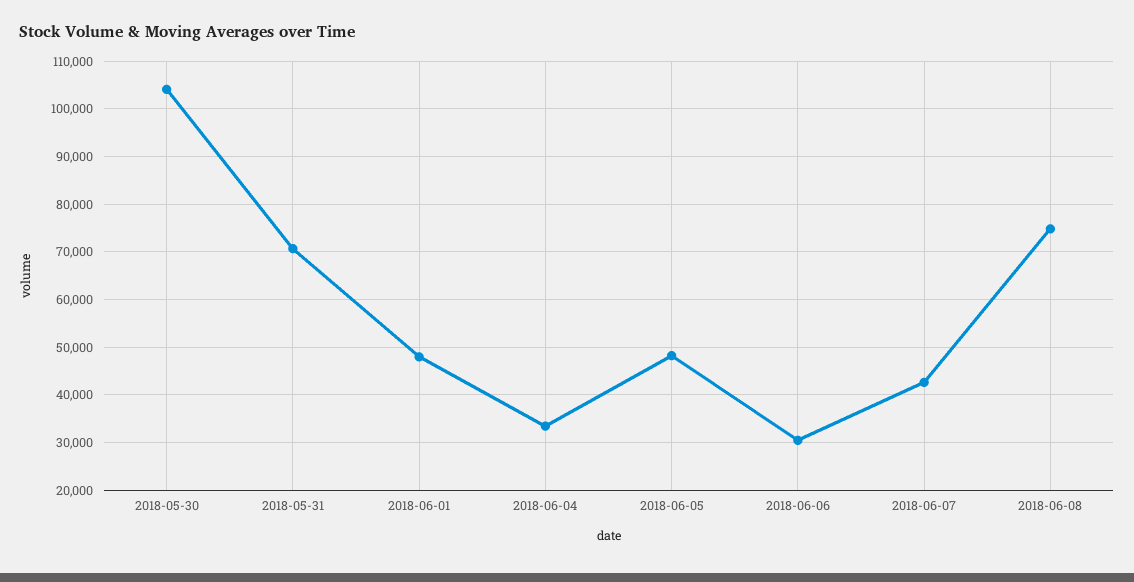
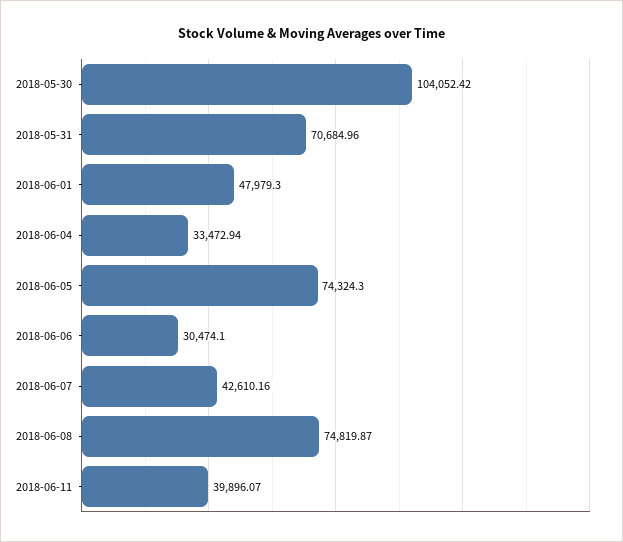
2018-06-05: 48000 -> 74324.3
2018-06-11: none -> 39896.07

